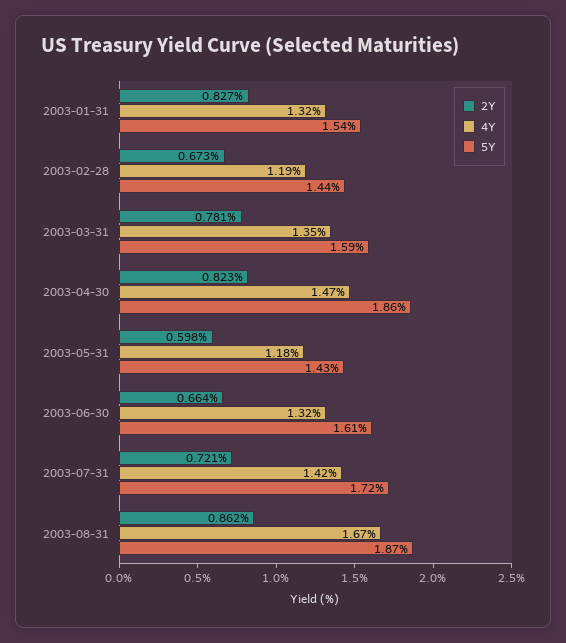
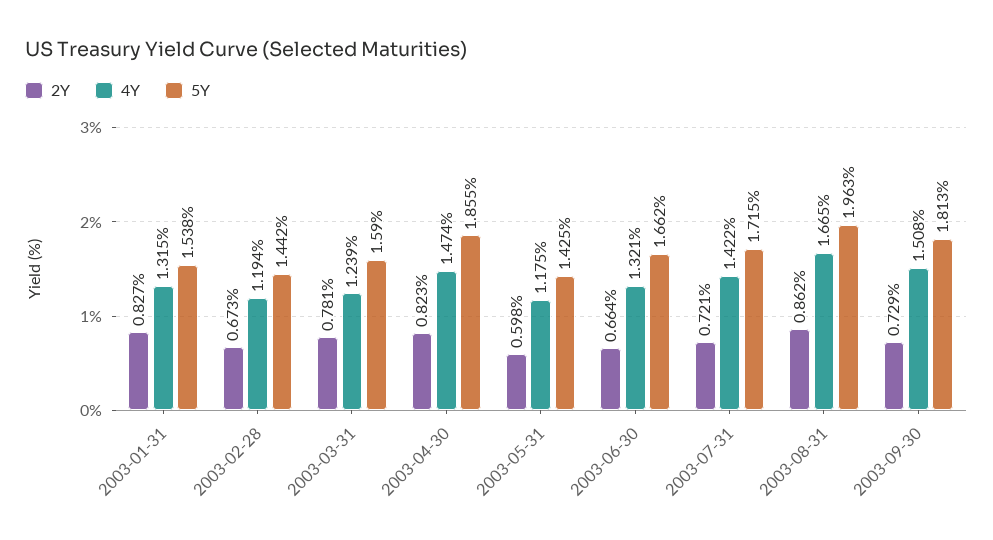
4Y, 2003-03-31: 1.35 -> 1.239
5Y, 2003-06-30: 1.61 -> 1.662
5Y, 2003-08-31: 1.87 -> 1.963
2Y, 2003-09-30: none -> 0.729
4Y, 2003-09-30: none -> 1.508
5Y, 2003-09-30: none -> 1.813

